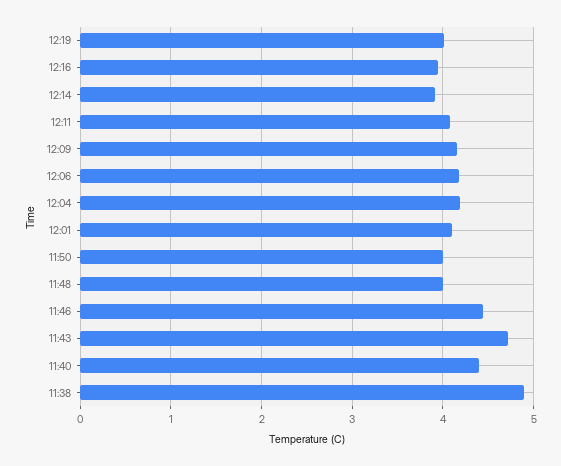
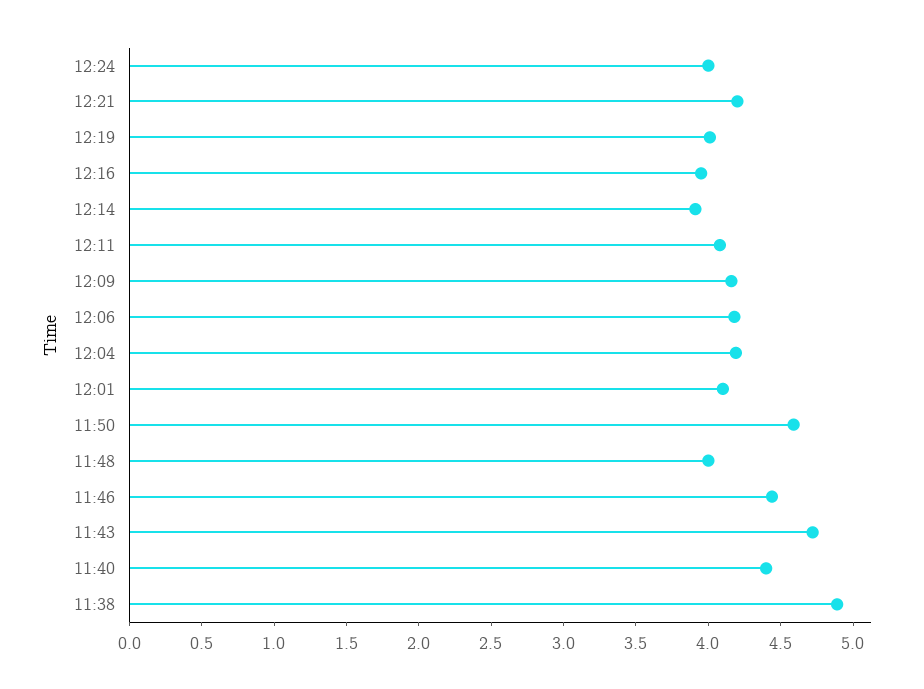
11:50: 4 -> 4.6
12:24: none -> 4
12:21: none -> 4.2

